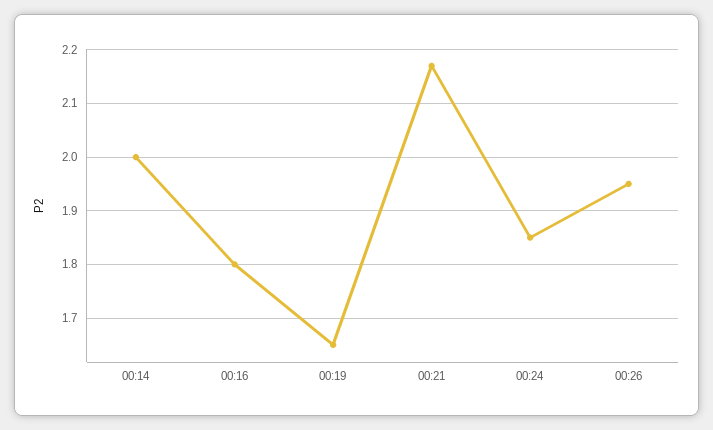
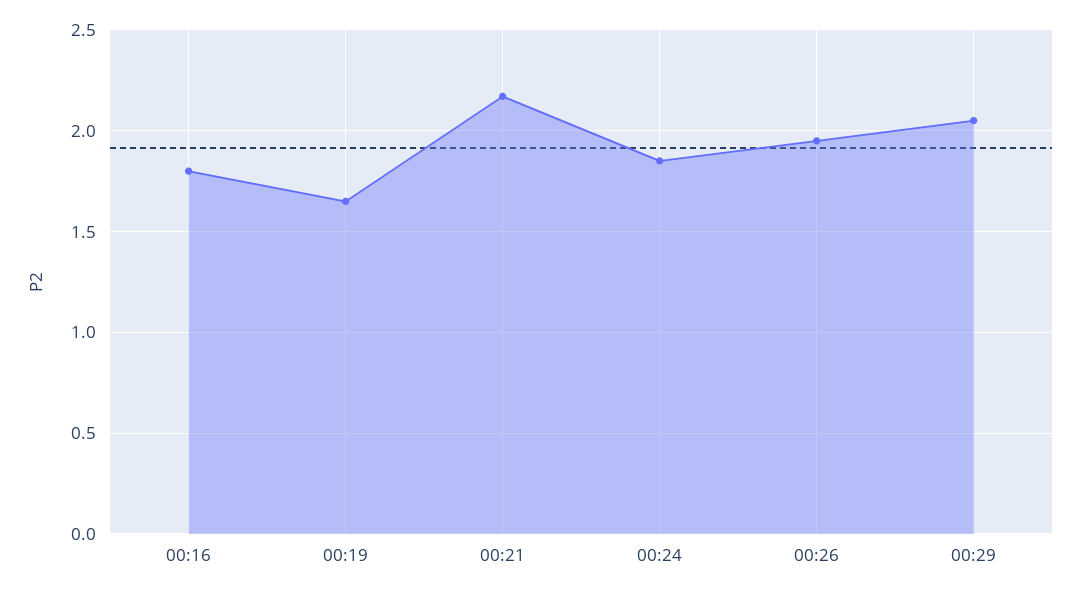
00:14: 2 -> none
00:29: none -> 2.05

